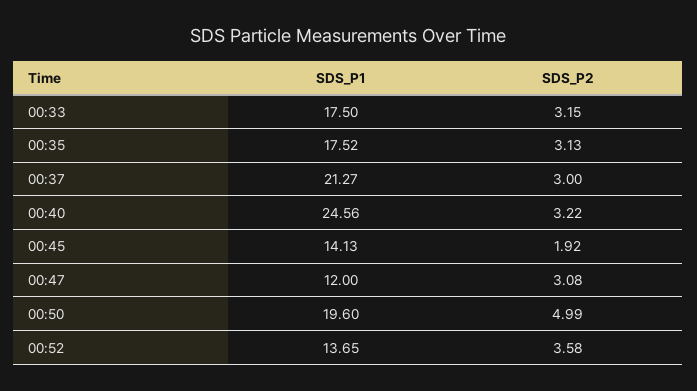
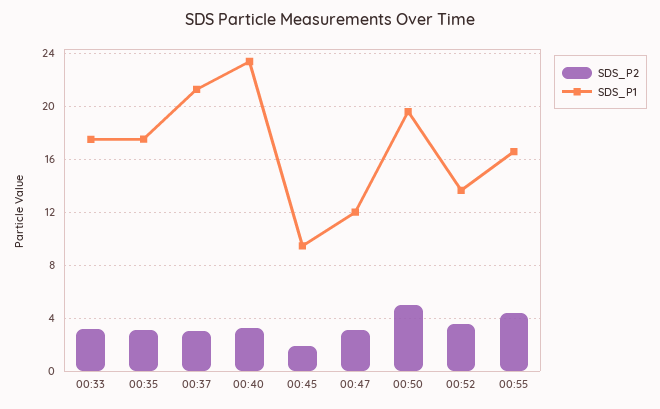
SDS_P1, 00:40: 24.56 -> 23.5
SDS_P1, 00:45: 14.13 -> 9.5
SDS_P2, 00:55: none -> 4.5
SDS_P1, 00:55: none -> 16.5

